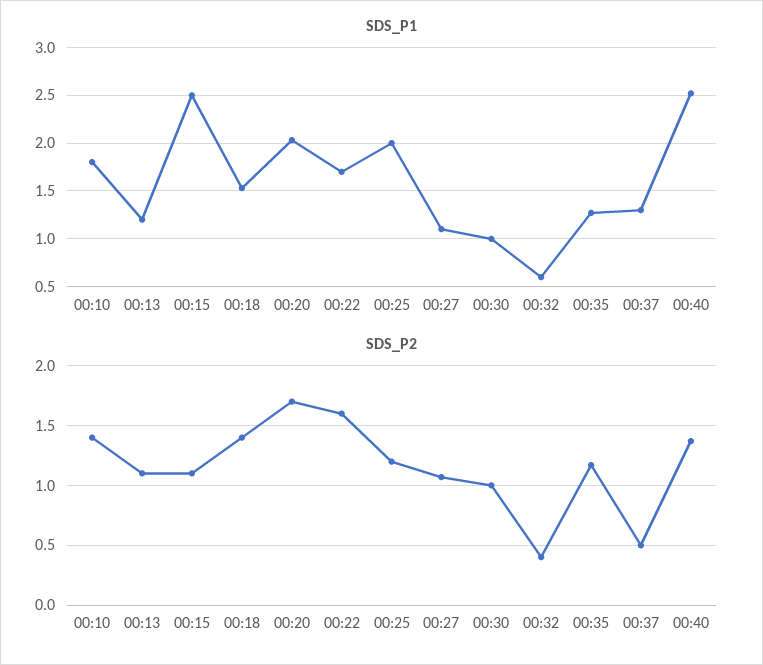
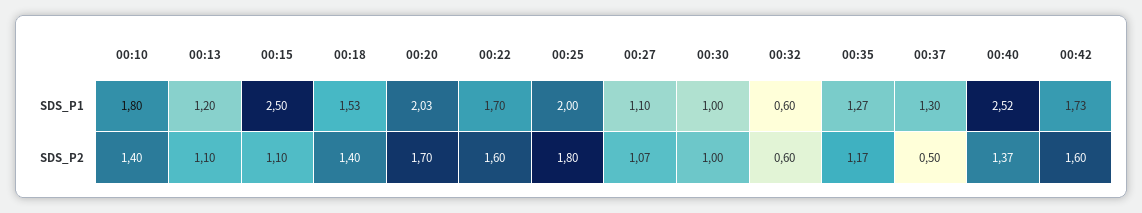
SDS_P2, 00:25: 1.2 -> 1.8
SDS_P2, 00:32: 0.4 -> 0.6
SDS_P1, 00:42: none -> 1.73
SDS_P2, 00:42: none -> 1.6

